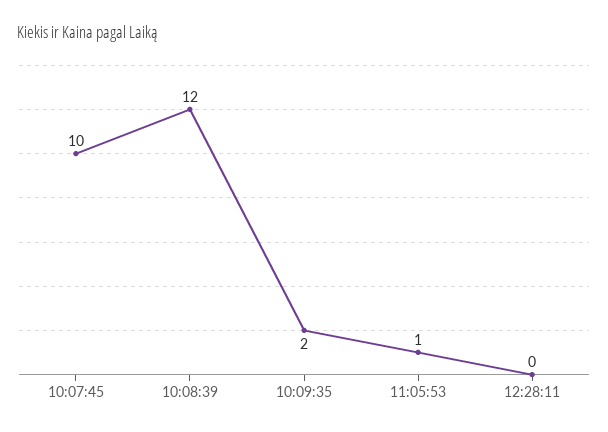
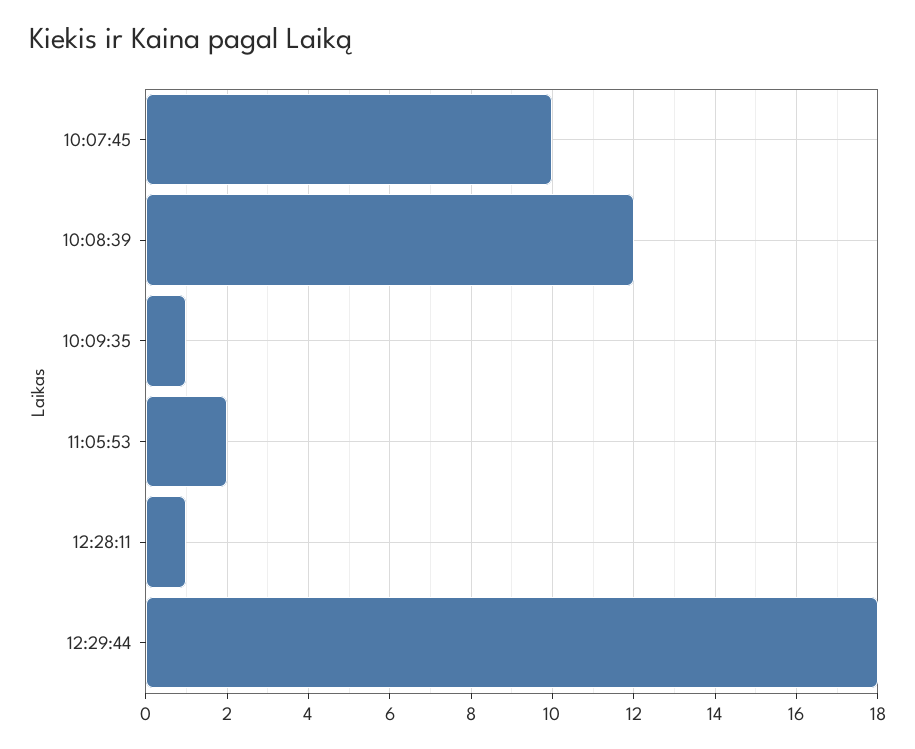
10:09:35: 2 -> 1
11:05:53: 1 -> 2
12:28:11: 0 -> 1
12:29:44: none -> 18

